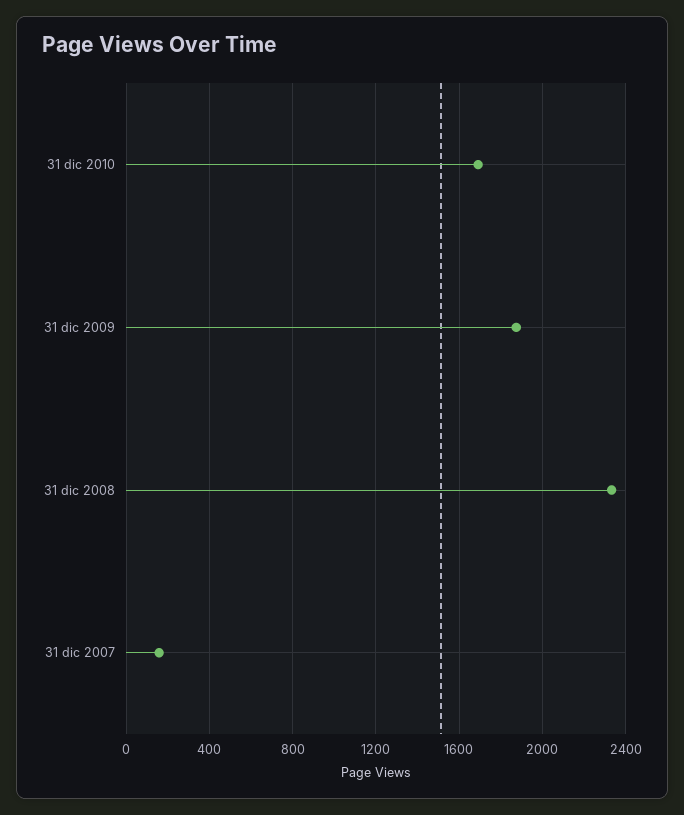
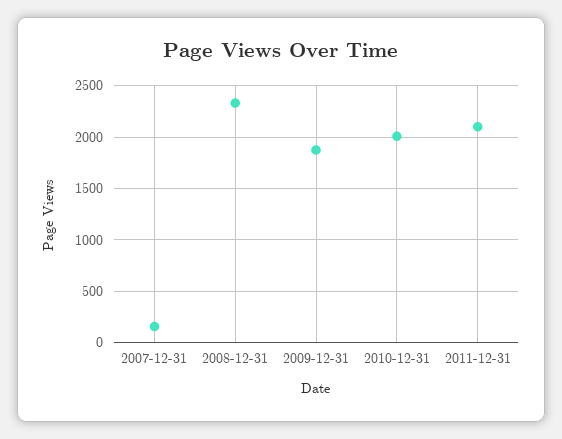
31 dic 2010: 1700 -> 2000
2011-12-31: none -> 2100

